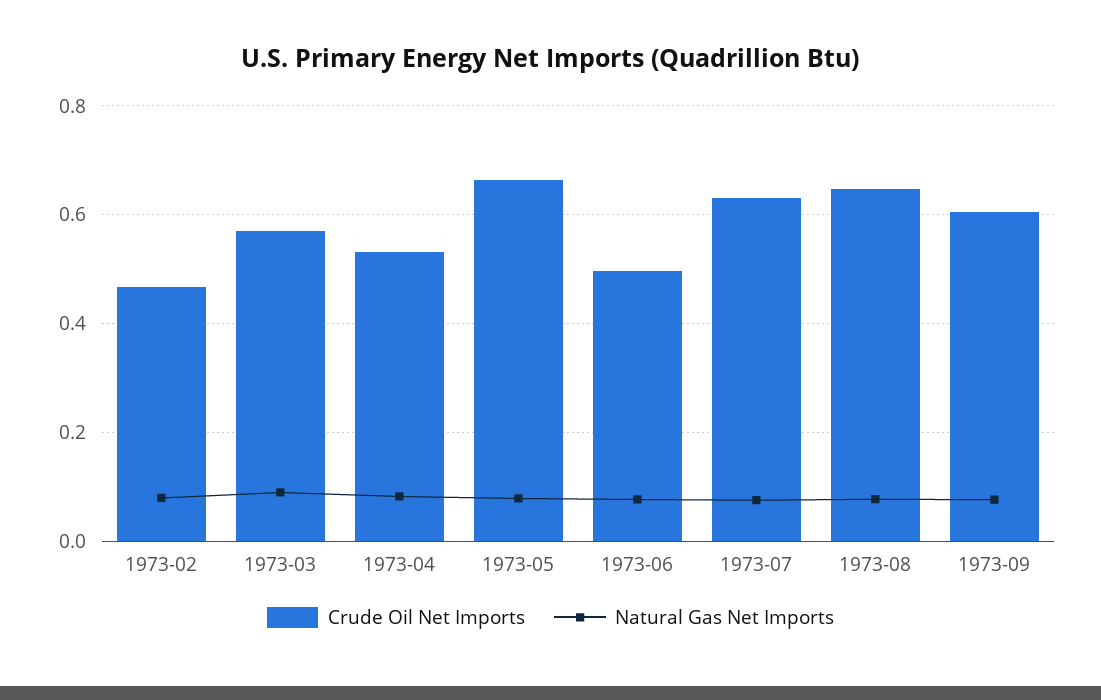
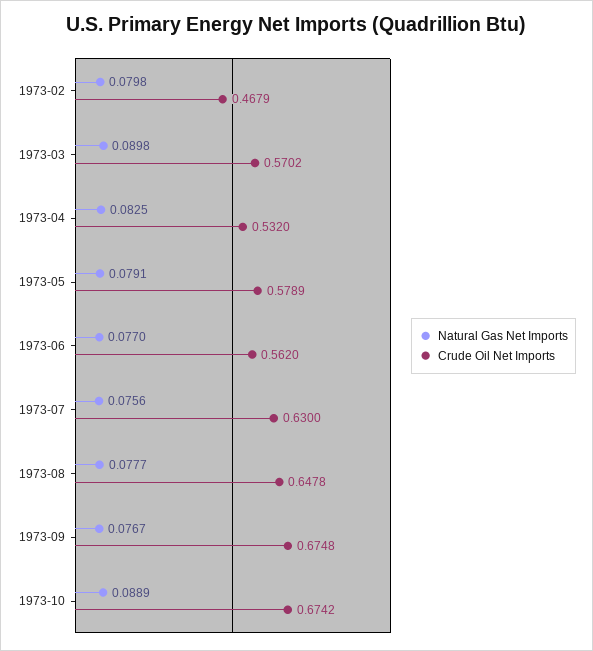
Crude Oil Net Imports, 1973-05: 0.66 -> 0.5789
Crude Oil Net Imports, 1973-06: 0.5 -> 0.562
Crude Oil Net Imports, 1973-09: 0.6 -> 0.6748
Natural Gas Net Imports, 1973-10: none -> 0.0889
Crude Oil Net Imports, 1973-10: none -> 0.6742

